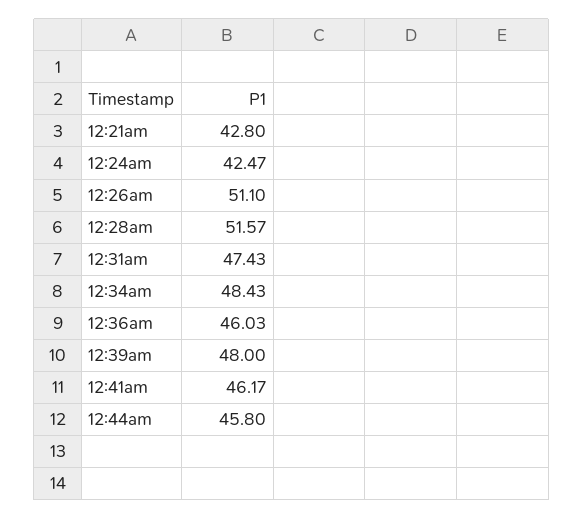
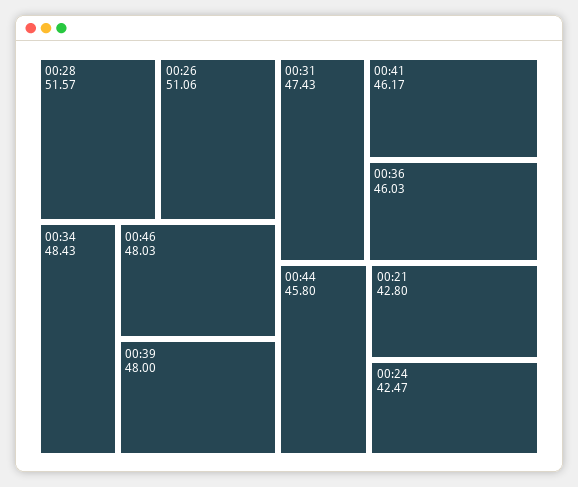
12:26am: 51.1 -> 51.06
00:46: none -> 48.03

